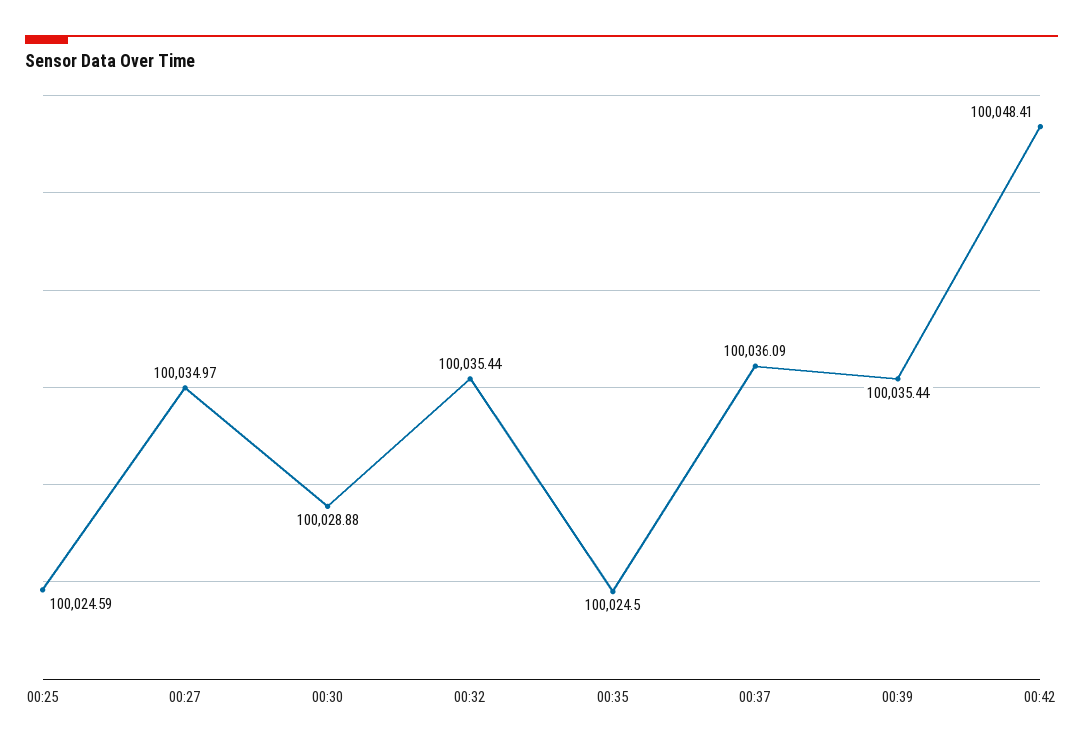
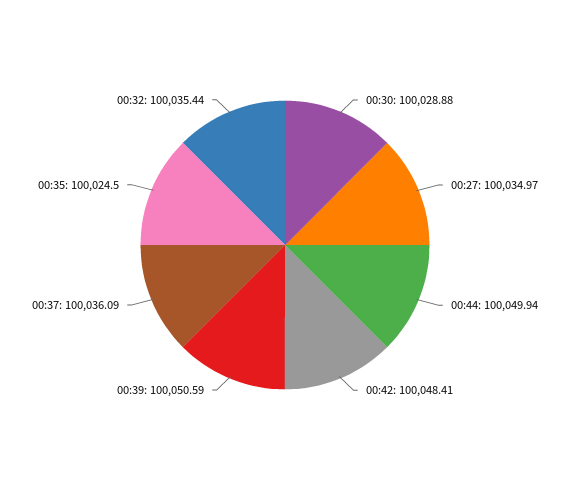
00:25: 100024.59 -> none
00:39: 100035.44 -> 100050.59
00:44: none -> 100049.94

